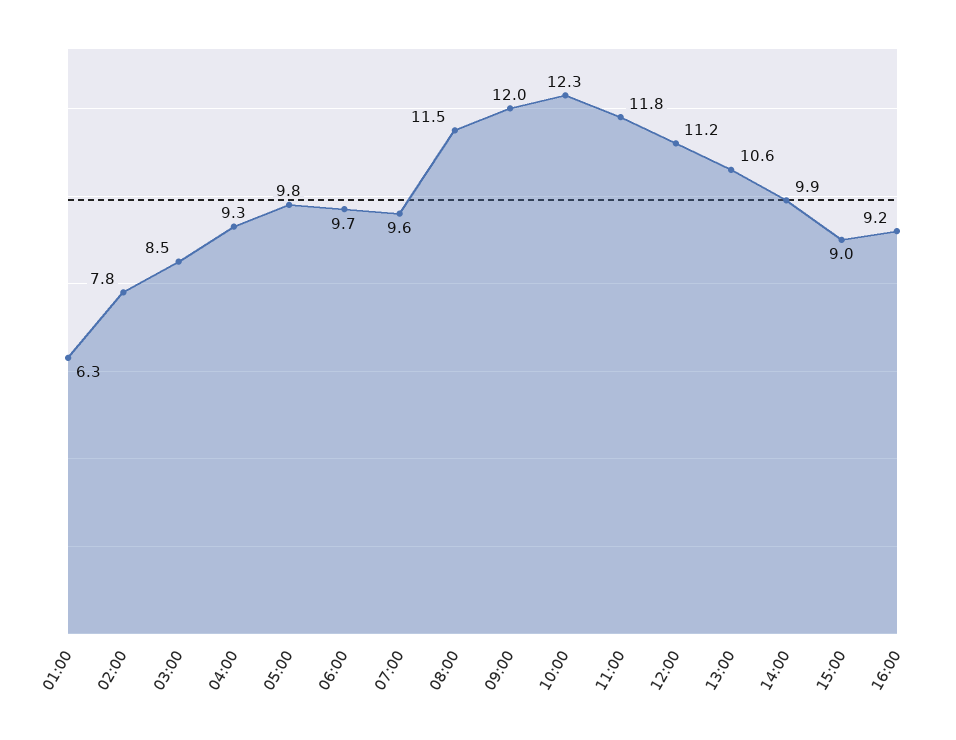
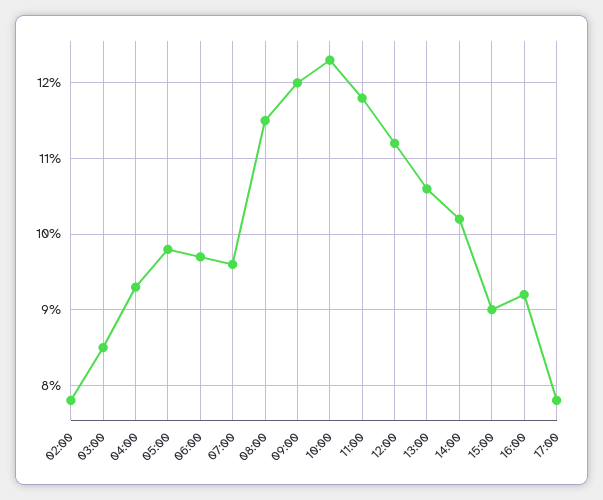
01:00: 6.3 -> none
14:00: 9.9 -> 10.2
17:00: none -> 7.8

